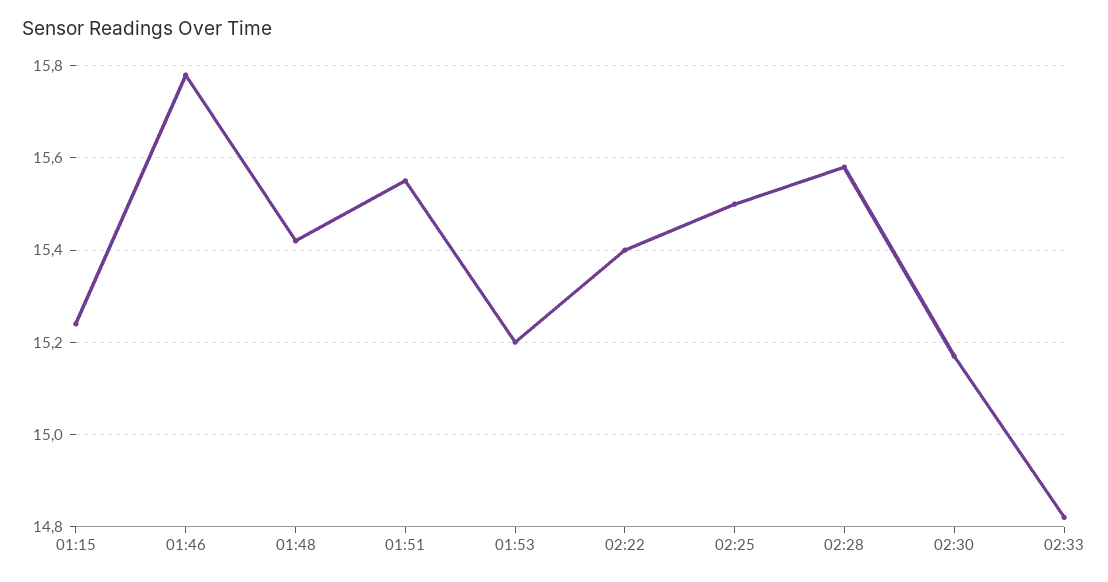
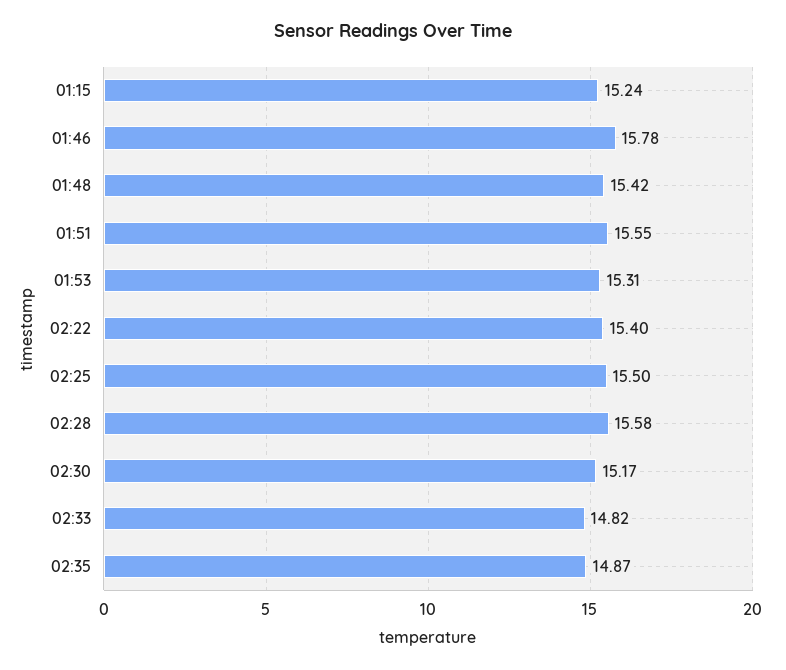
01:53: 15.2 -> 15.31
02:35: none -> 14.87

